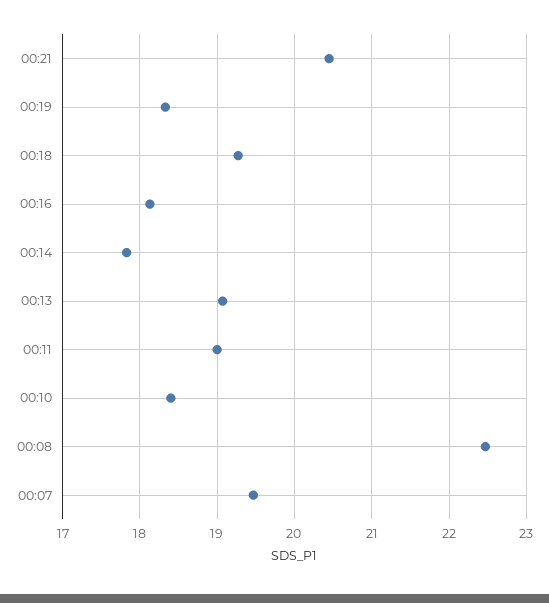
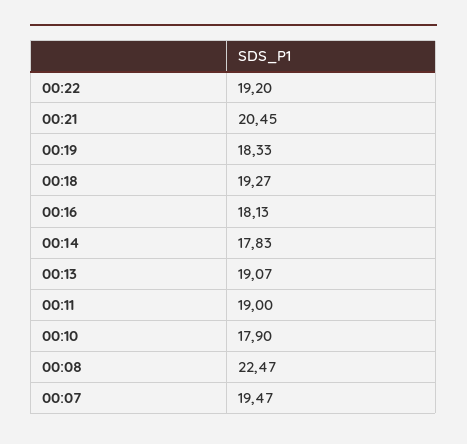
00:10: 18.4 -> 17.9
00:22: none -> 19.2

